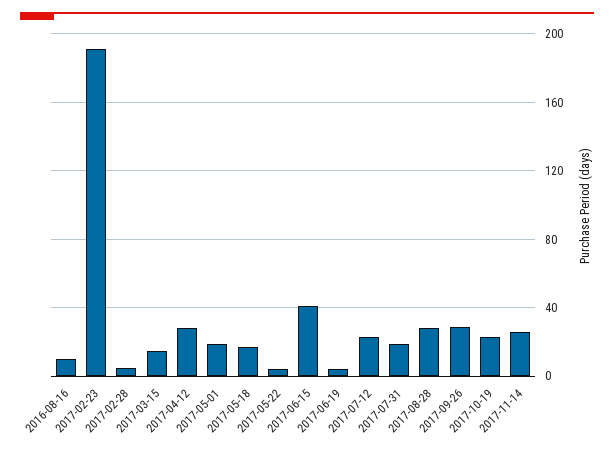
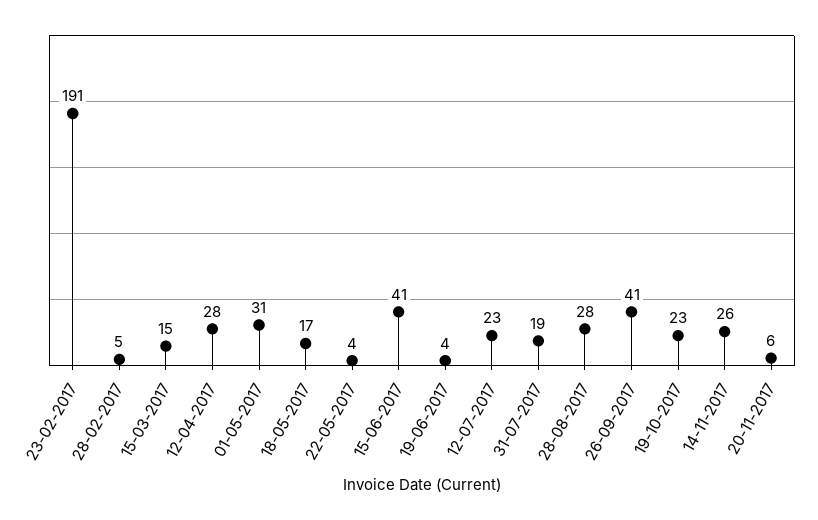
2016-08-16: 10 -> none
2017-05-01: 20 -> 31
2017-09-26: 30 -> 41
20-11-2017: none -> 6

